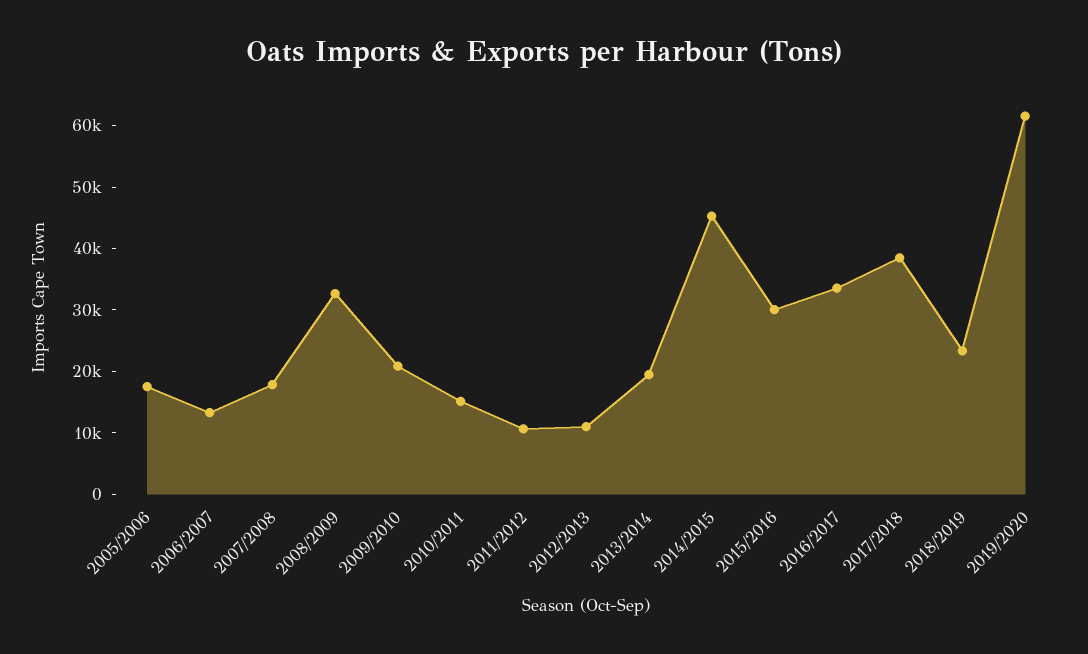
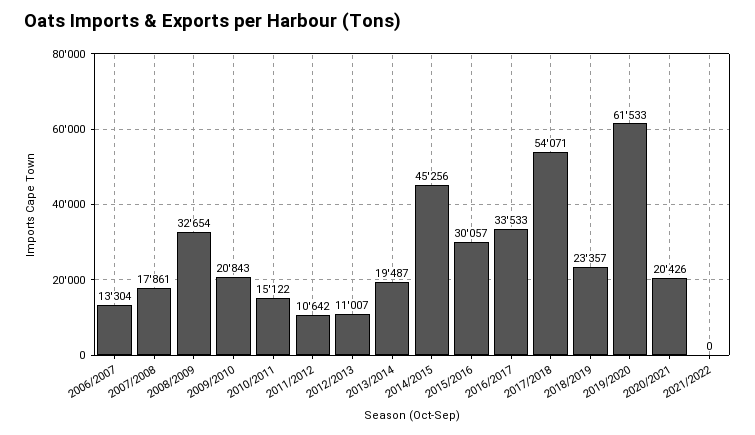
2005/2006: 18000 -> none
2017/2018: 38000 -> 54071
2020/2021: none -> 20426
2021/2022: none -> 0

